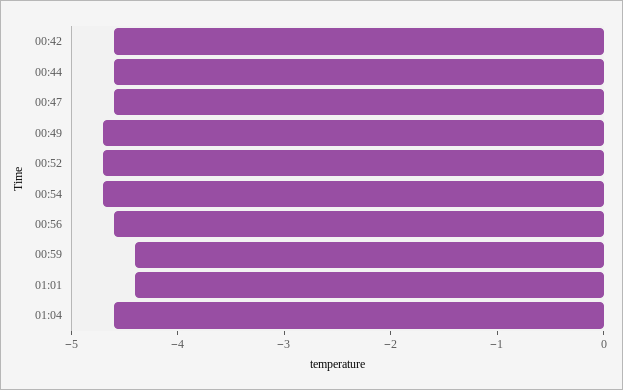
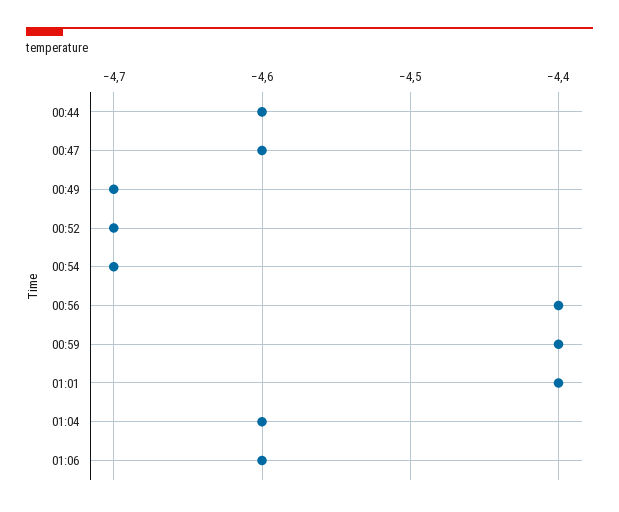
00:42: -4.6 -> none
00:56: -4.6 -> -4.4
01:06: none -> -4.6

